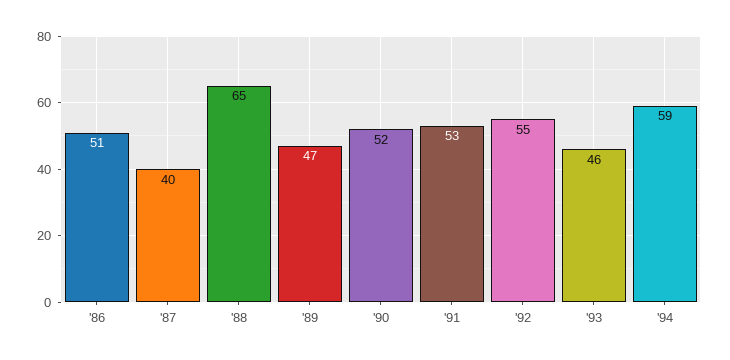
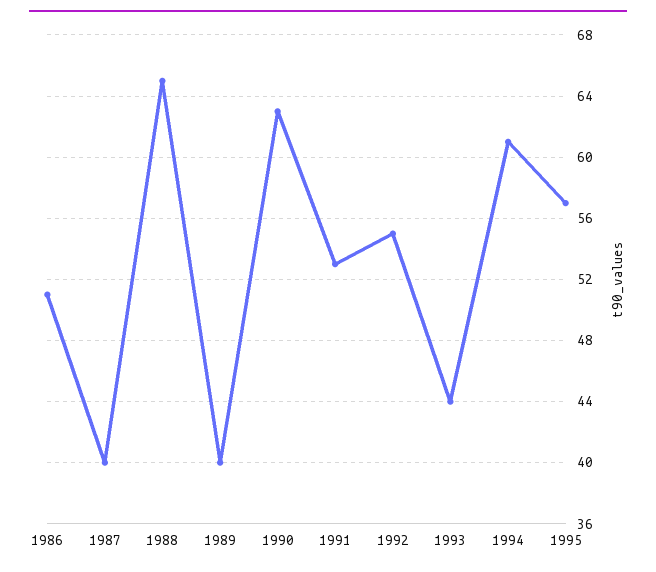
'89: 47 -> 40
'90: 52 -> 63
'93: 46 -> 44
'94: 59 -> 61
1995: none -> 57

